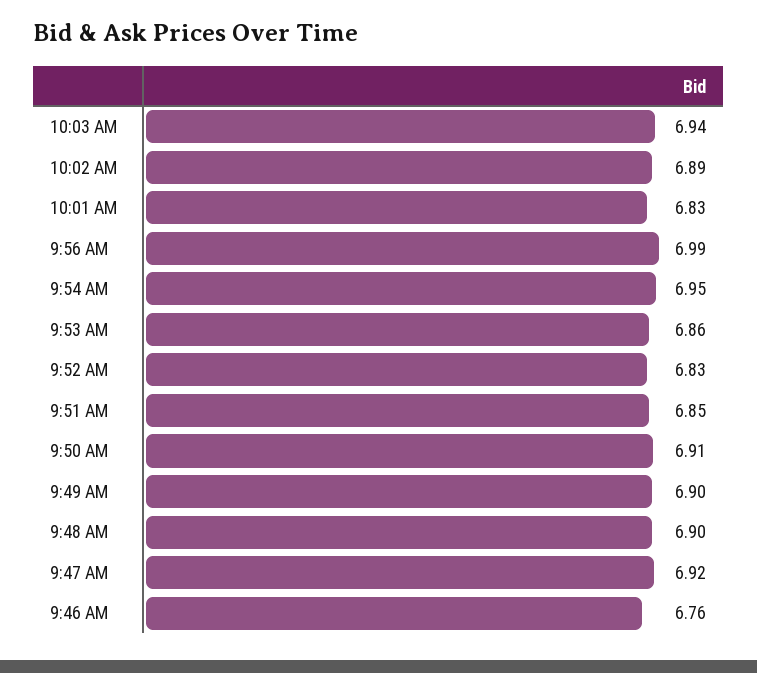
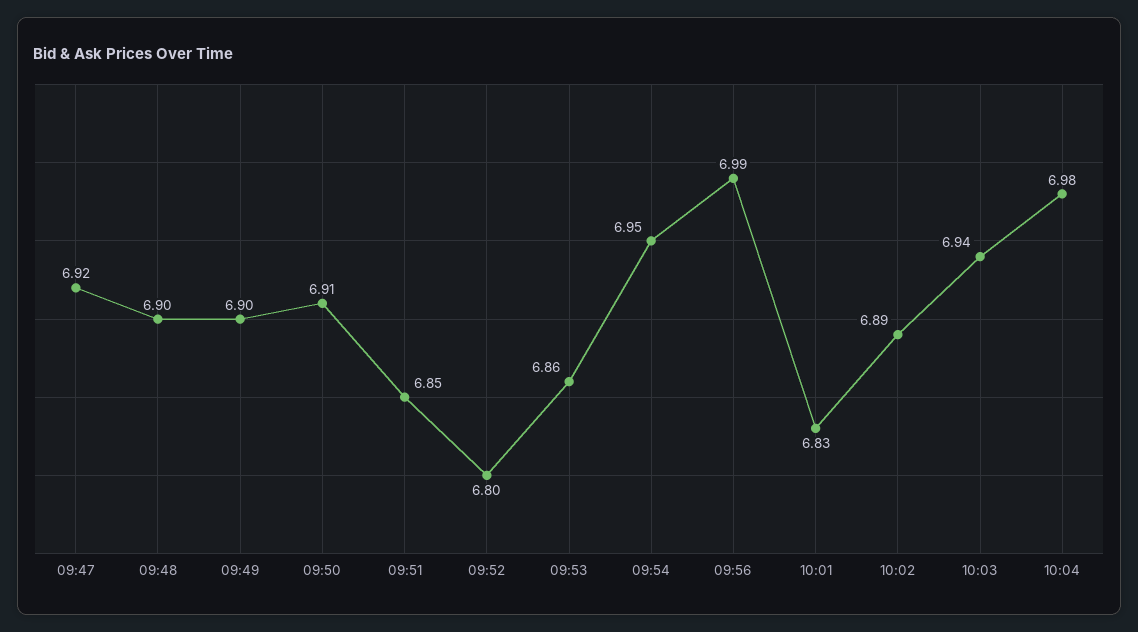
9:52 AM: 6.83 -> 6.8
9:46 AM: 6.76 -> none
10:04: none -> 6.98

